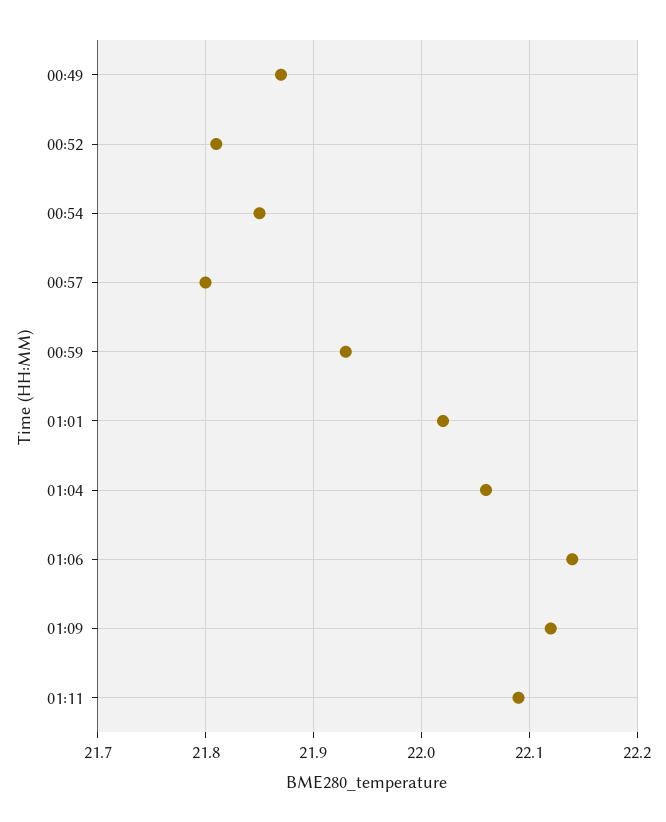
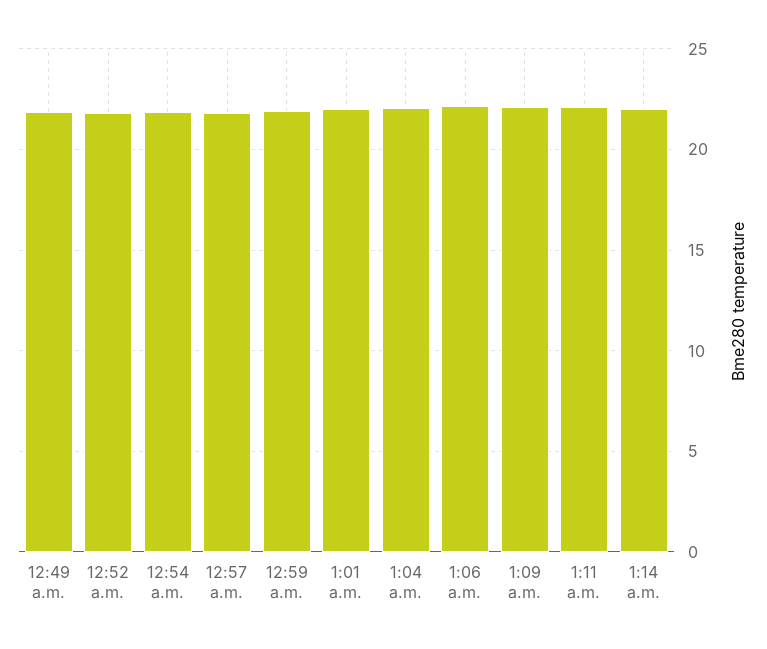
1:14 a.m.: none -> 22

